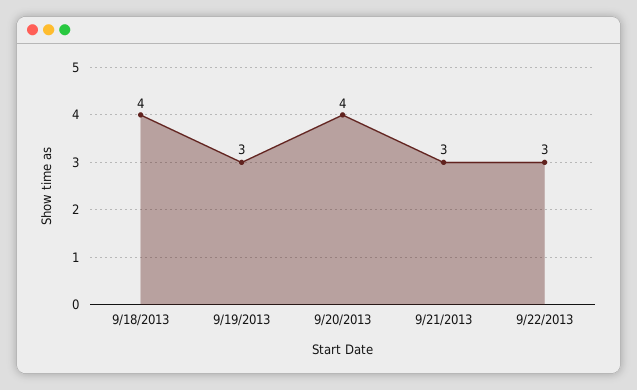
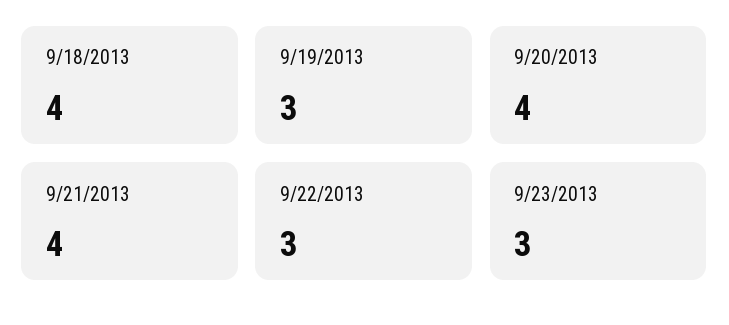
9/21/2013: 3 -> 4
9/23/2013: none -> 3

